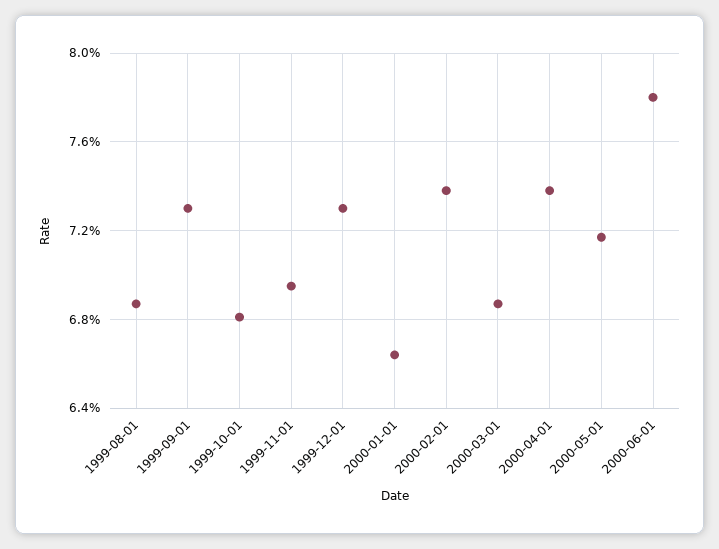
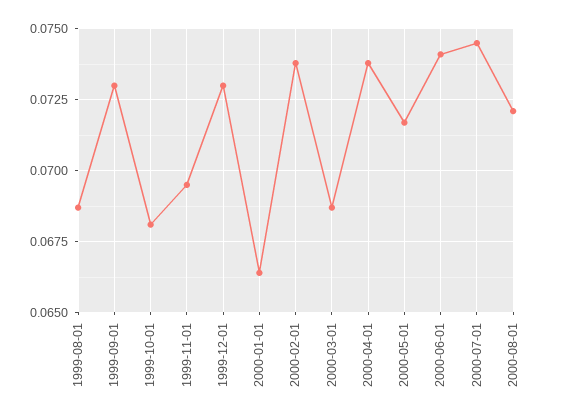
2000-06-01: 0.078 -> 0.074
2000-07-01: none -> 0.0745
2000-08-01: none -> 0.072

